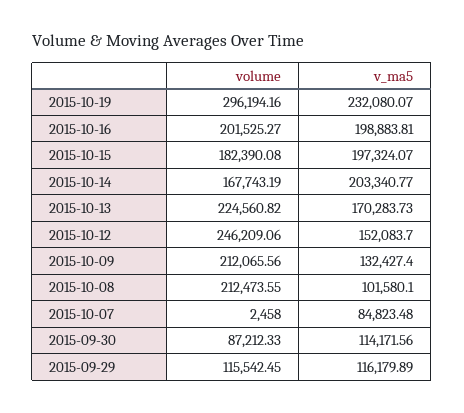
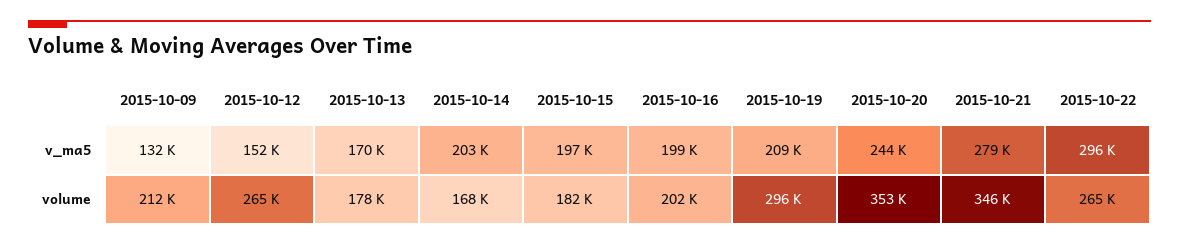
v_ma5, 2015-10-19: 232080.07 -> 209000
volume, 2015-10-13: 224560.82 -> 178000
volume, 2015-10-12: 246209.06 -> 265000
volume, 2015-10-08: 212473.55 -> none
v_ma5, 2015-10-08: 101580.1 -> none
volume, 2015-10-07: 2458 -> none
v_ma5, 2015-10-07: 84823.48 -> none
volume, 2015-09-30: 87212.33 -> none
v_ma5, 2015-09-30: 114171.56 -> none
volume, 2015-09-29: 115542.45 -> none
v_ma5, 2015-09-29: 116179.89 -> none
v_ma5, 2015-10-20: none -> 244000
v_ma5, 2015-10-21: none -> 279000
v_ma5, 2015-10-22: none -> 296000
volume, 2015-10-20: none -> 353000
volume, 2015-10-21: none -> 346000
volume, 2015-10-22: none -> 265000

